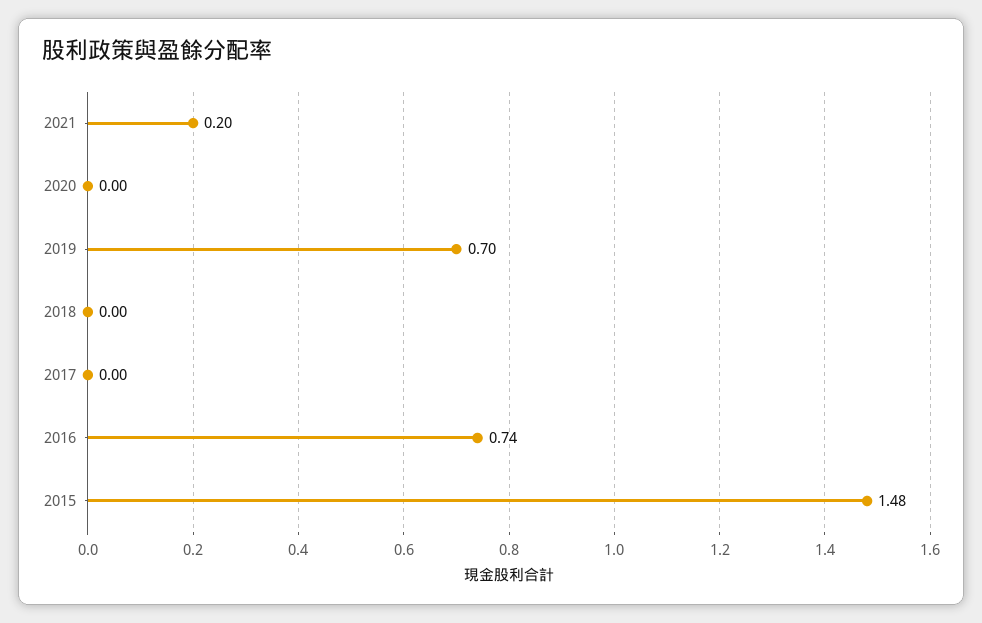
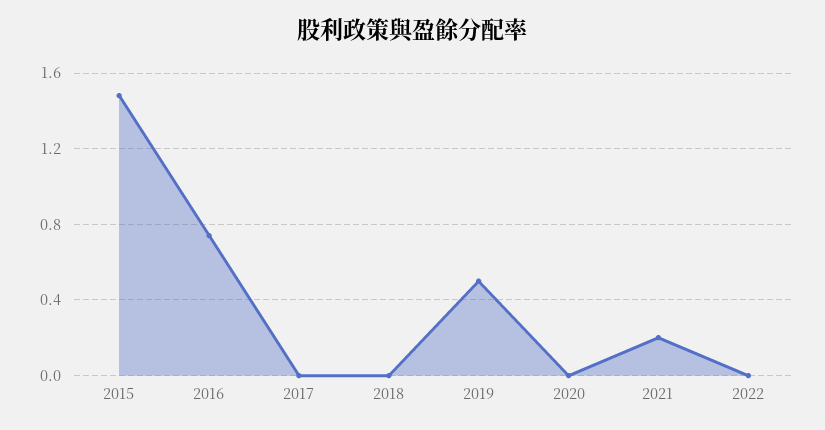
2019: 0.7 -> 0.5
2022: none -> 0

